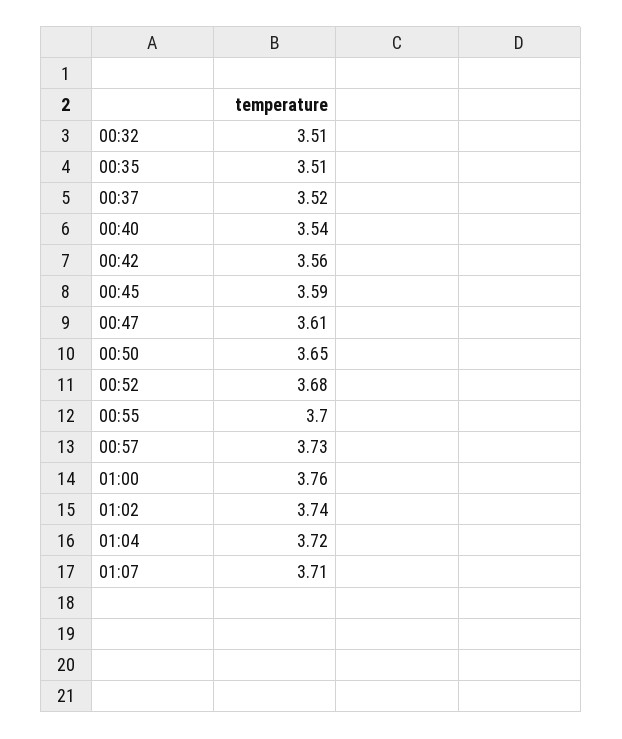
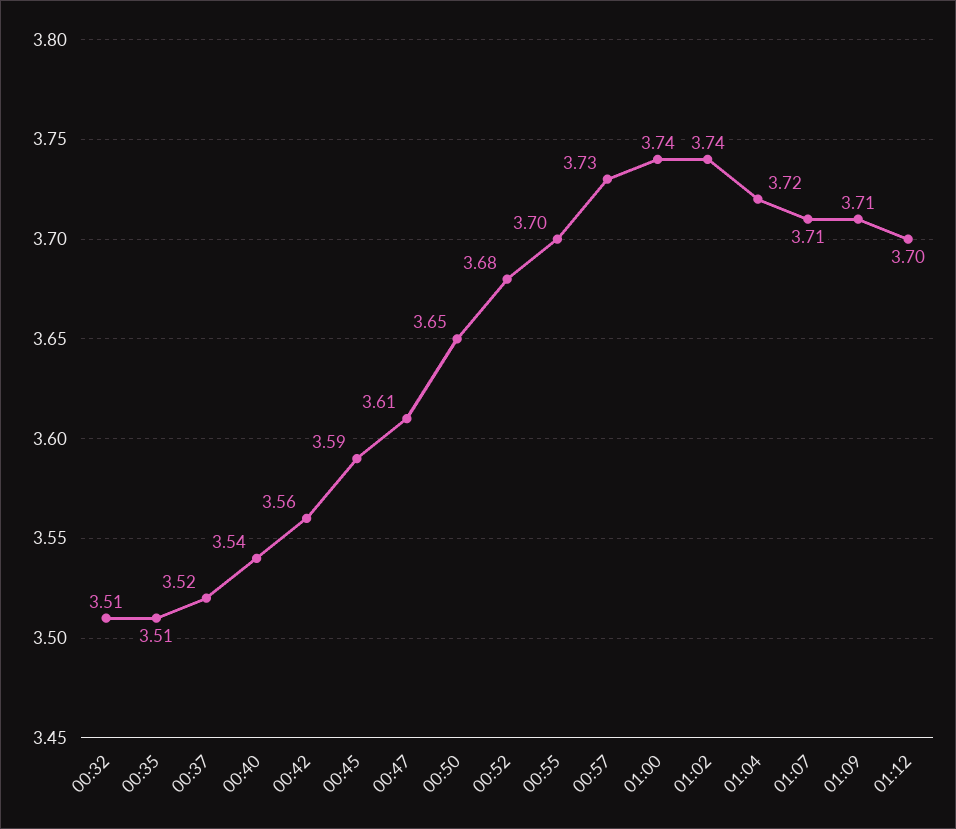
01:00: 3.76 -> 3.74
01:09: none -> 3.71
01:12: none -> 3.7

